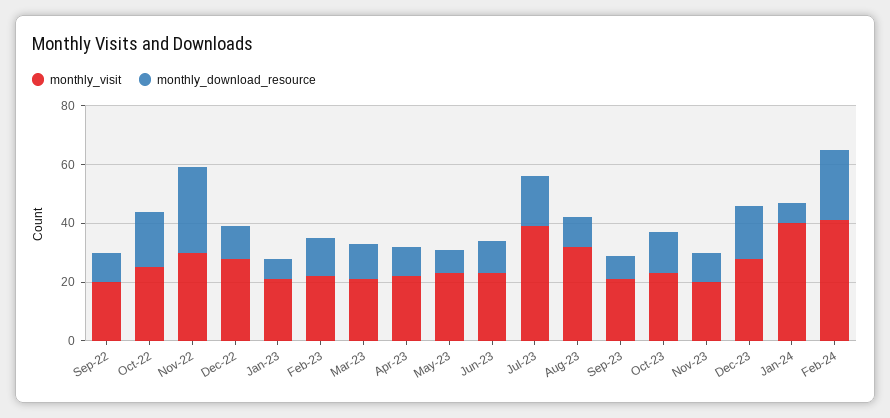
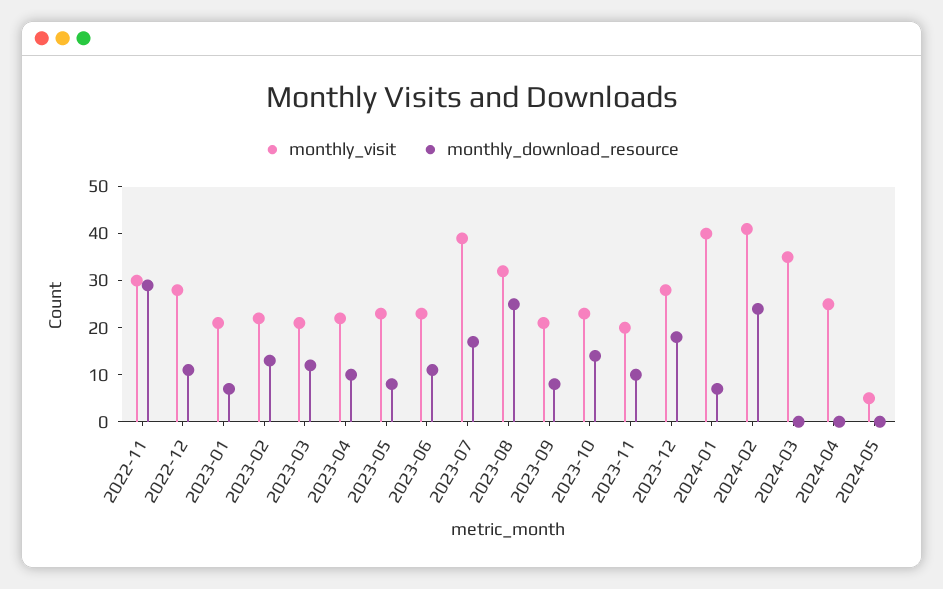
monthly_visit, Sep-22: 20 -> none
monthly_download_resource, Sep-22: 10 -> none
monthly_visit, Oct-22: 25 -> none
monthly_download_resource, Oct-22: 20 -> none
monthly_download_resource, Aug-23: 10 -> 25
monthly_visit, 2024-03: none -> 35
monthly_download_resource, 2024-03: none -> 0
monthly_visit, 2024-04: none -> 25
monthly_download_resource, 2024-04: none -> 0
monthly_visit, 2024-05: none -> 5
monthly_download_resource, 2024-05: none -> 0

